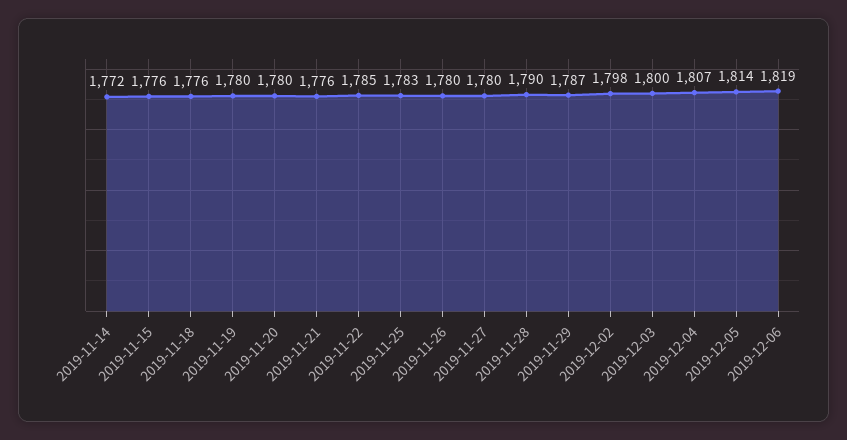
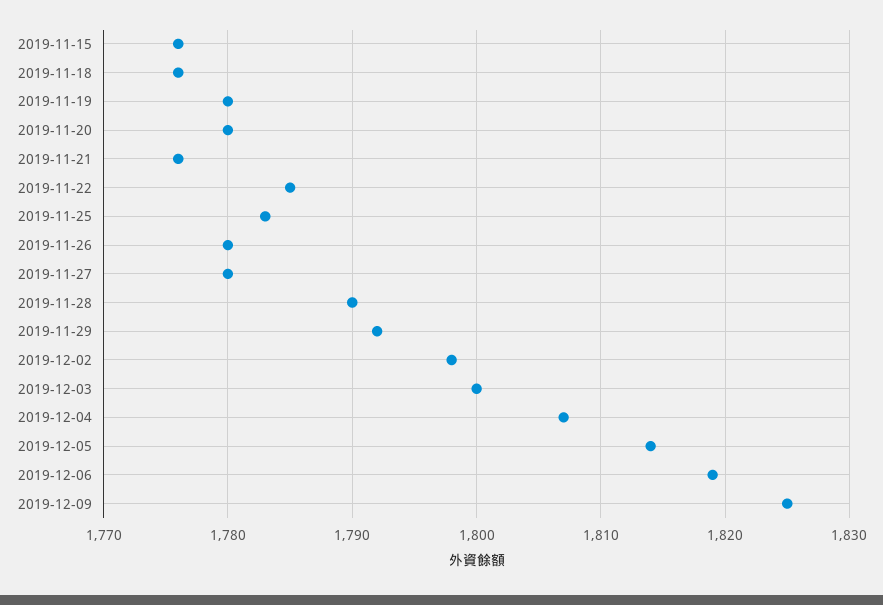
2019-11-14: 1772 -> none
2019-11-29: 1787 -> 1792
2019-12-09: none -> 1825

